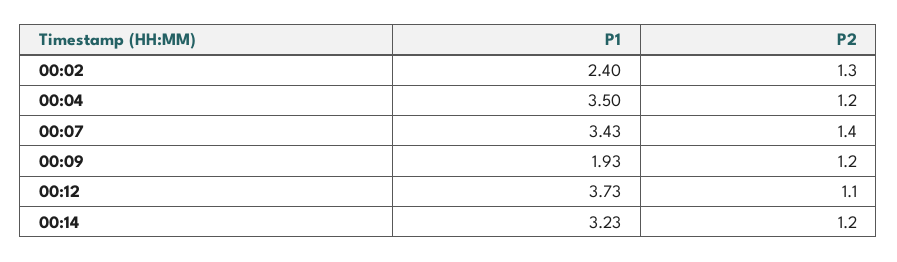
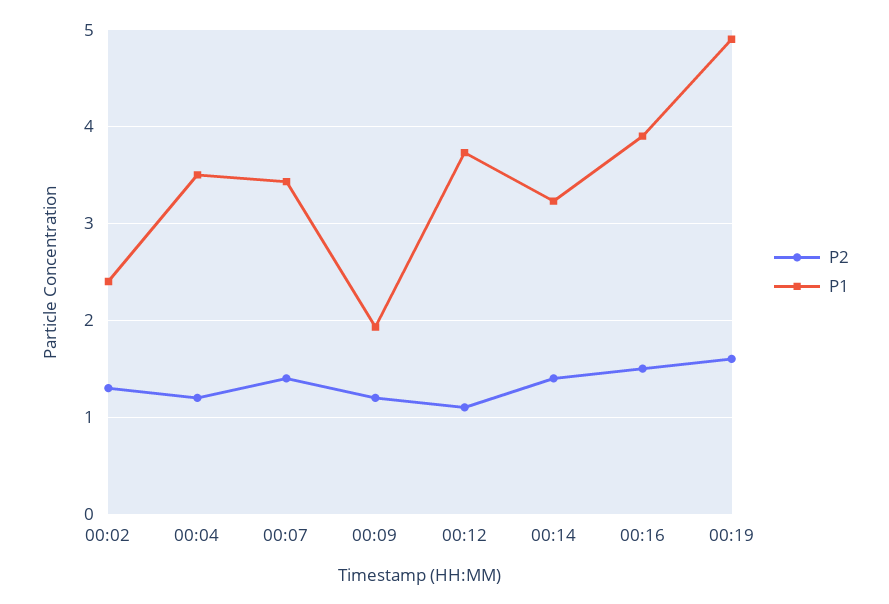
P2, 00:14: 1.2 -> 1.4
P2, 00:16: none -> 1.5
P1, 00:16: none -> 3.9
P2, 00:19: none -> 1.6
P1, 00:19: none -> 4.9

